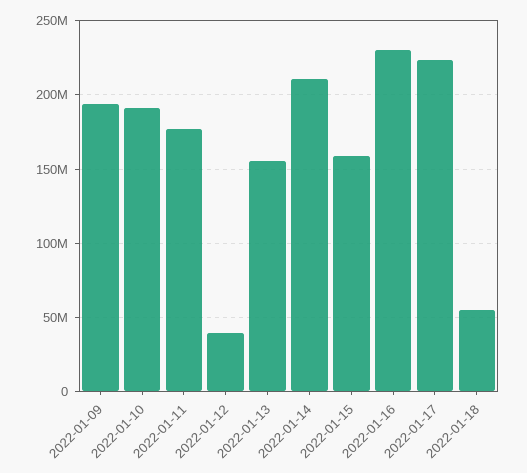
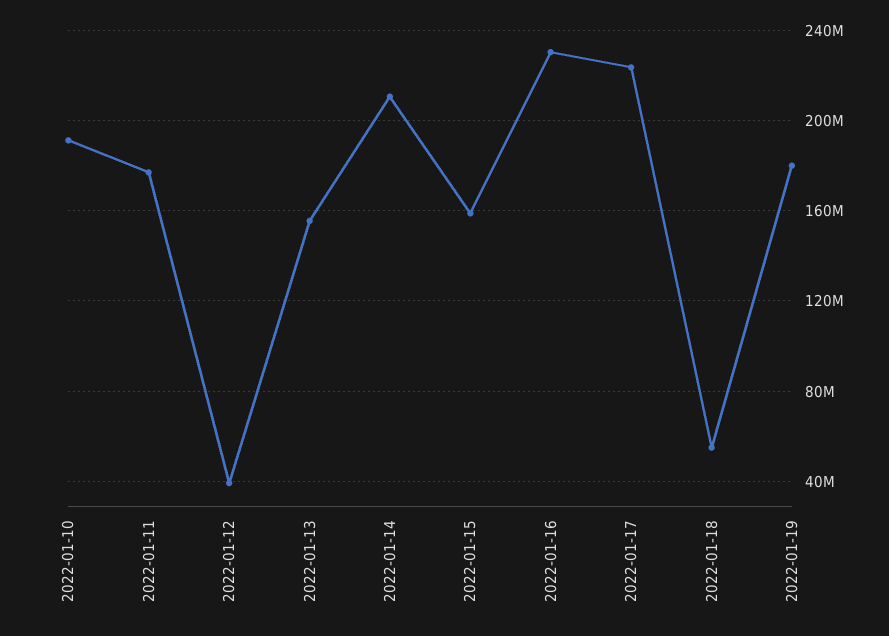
2022-01-09: 195000000 -> none
2022-01-19: none -> 180000000

